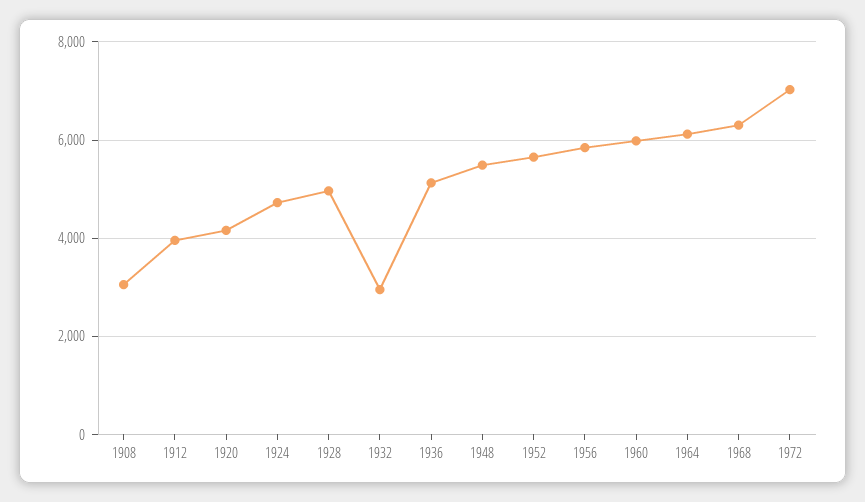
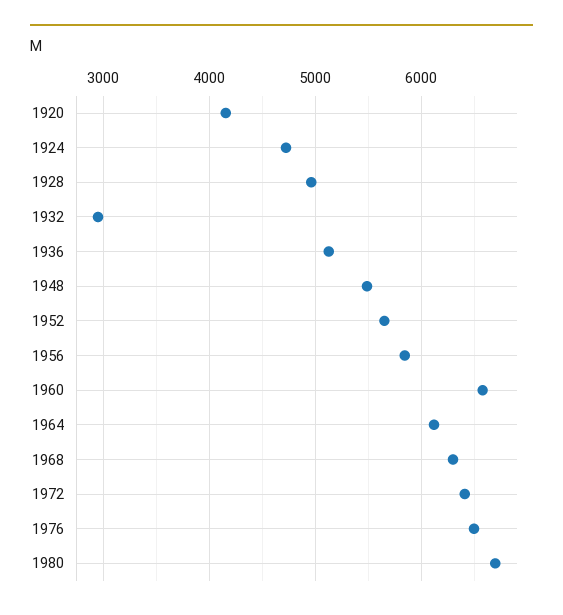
1908: 3000 -> none
1912: 4000 -> none
1960: 6000 -> 6600
1972: 7000 -> 6400
1976: none -> 6500
1980: none -> 6700

